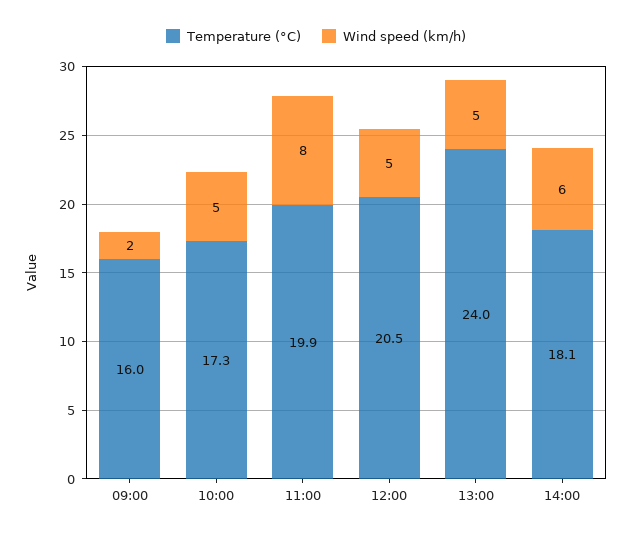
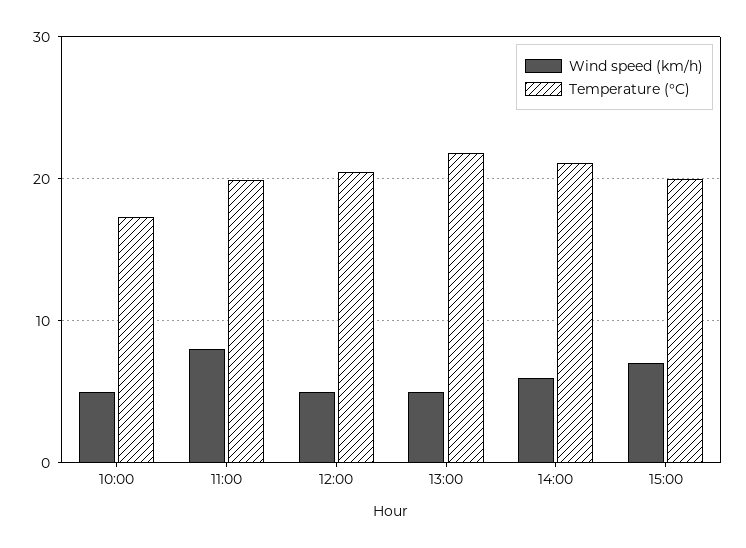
Temperature (°C), 09:00: 16 -> none
Wind speed (km/h), 09:00: 2 -> none
Temperature (°C), 13:00: 24 -> 22
Temperature (°C), 14:00: 18.1 -> 21
Wind speed (km/h), 15:00: none -> 7
Temperature (°C), 15:00: none -> 20

